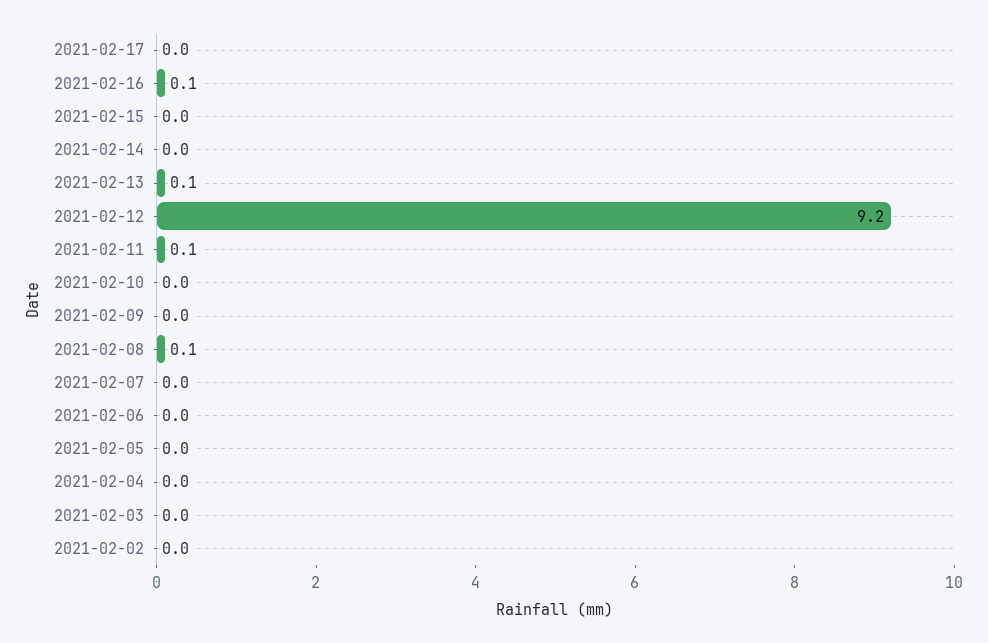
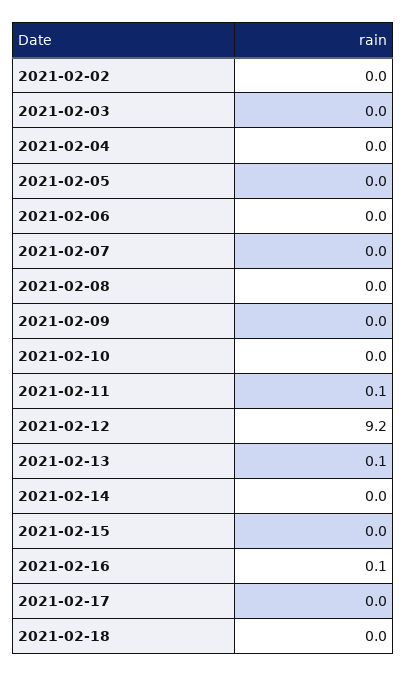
2021-02-08: 0.1 -> 0
2021-02-18: none -> 0

